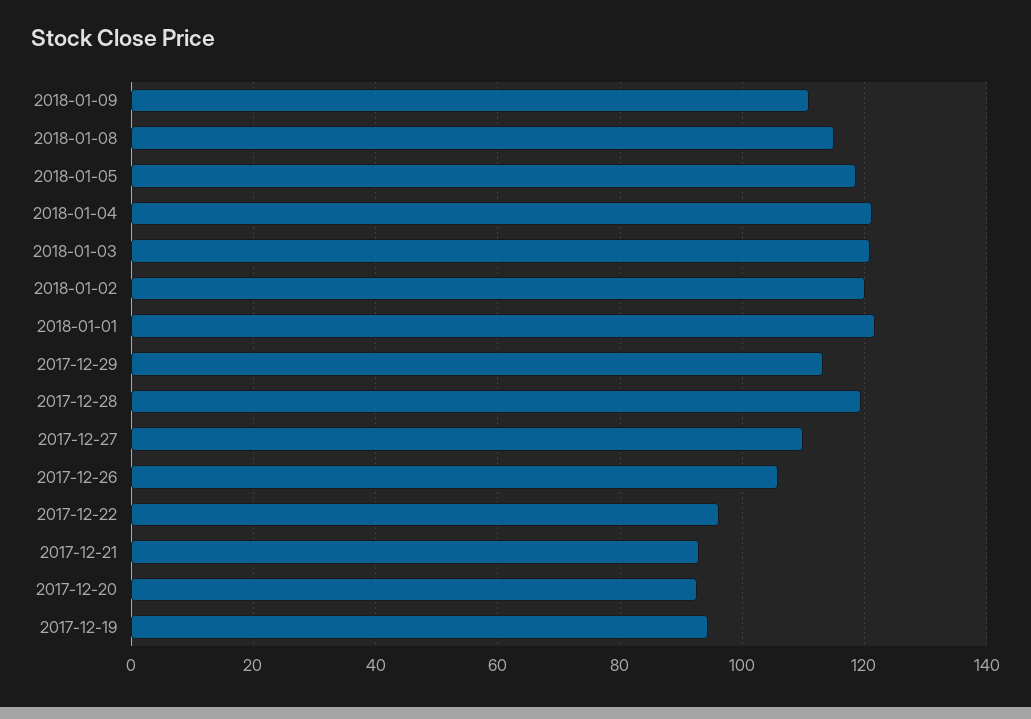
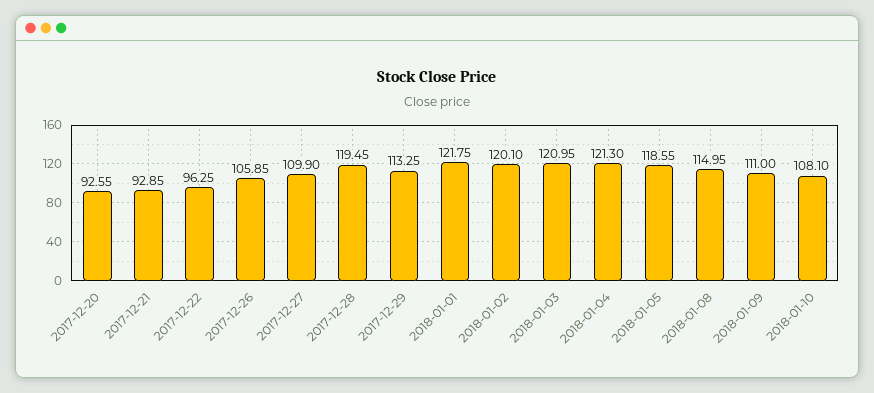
2017-12-19: 94 -> none
2018-01-10: none -> 108.1

